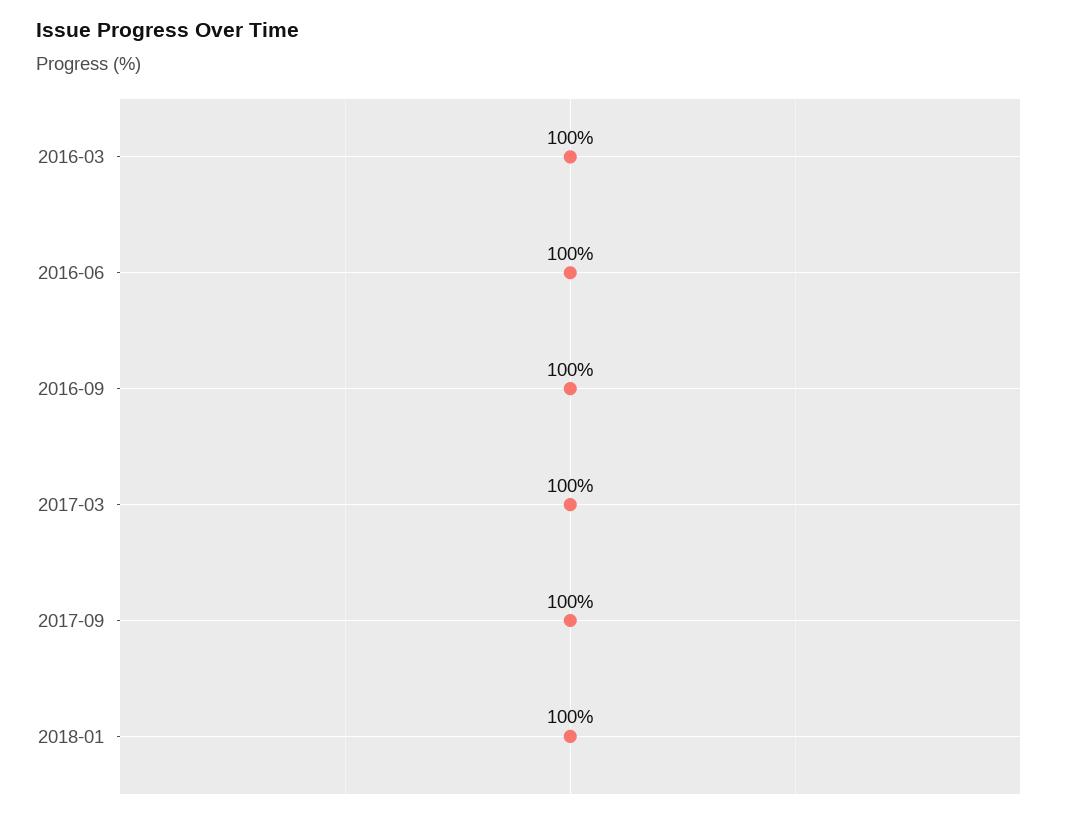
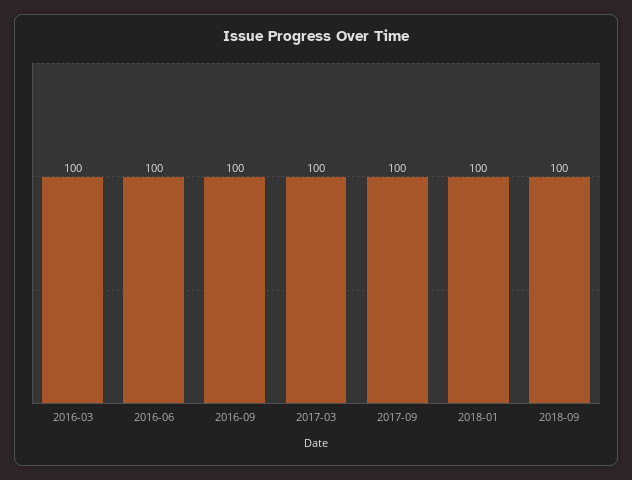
2018-09: none -> 100

